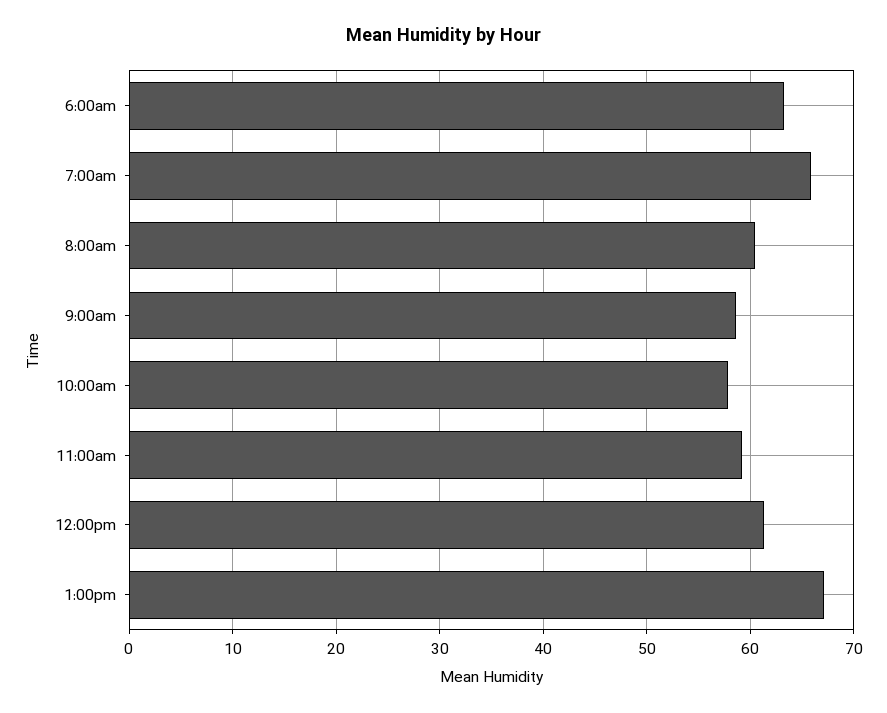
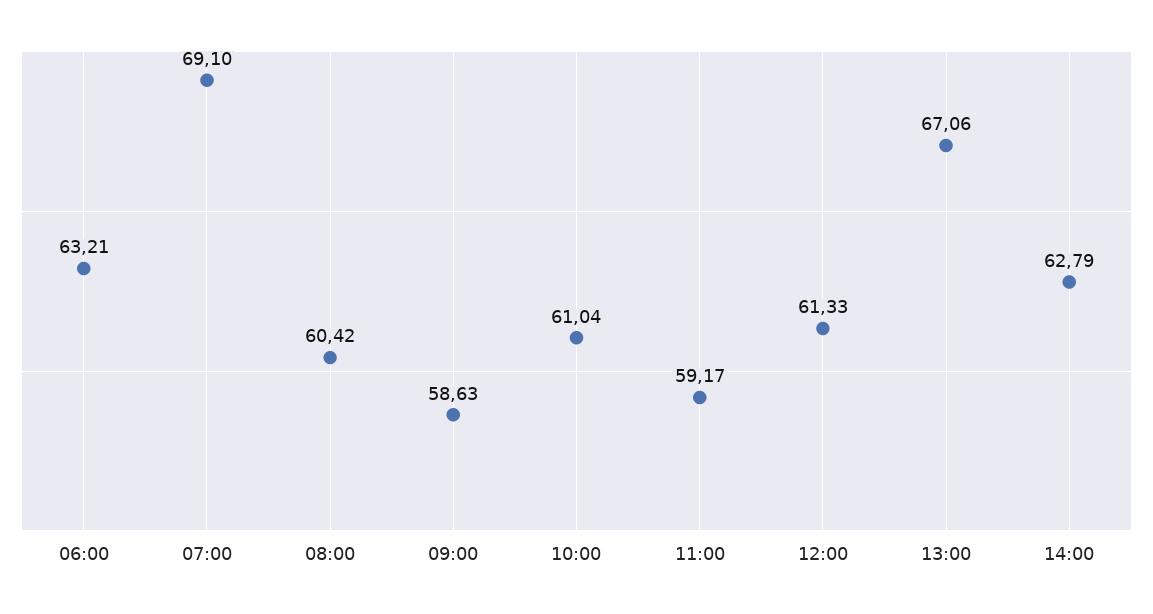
7:00am: 66 -> 69.1
10:00am: 58 -> 61.04
14:00: none -> 62.79

